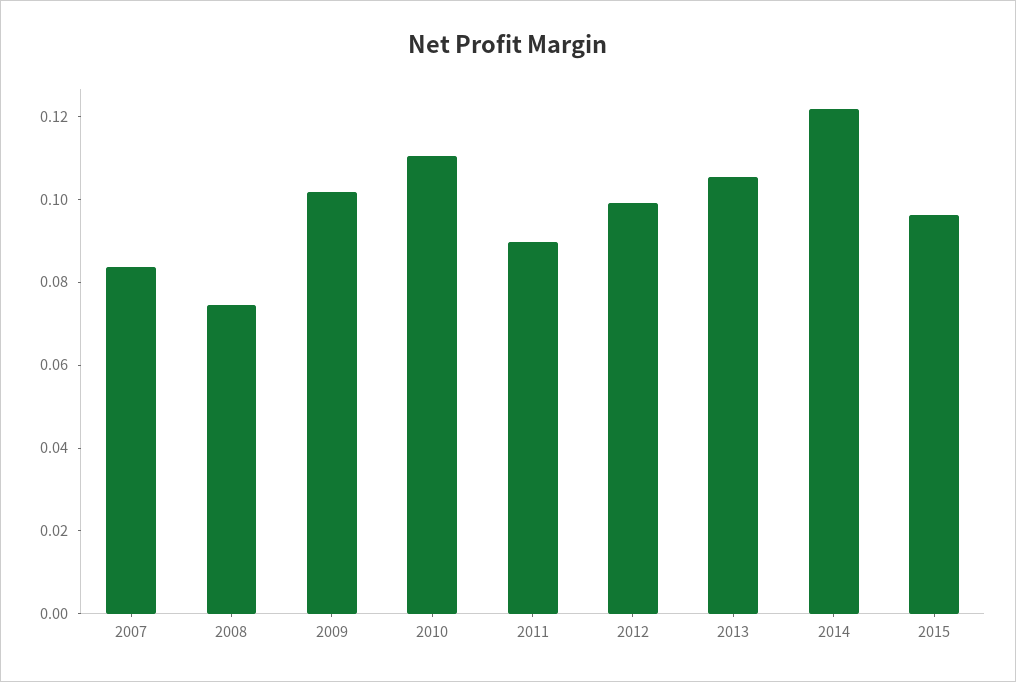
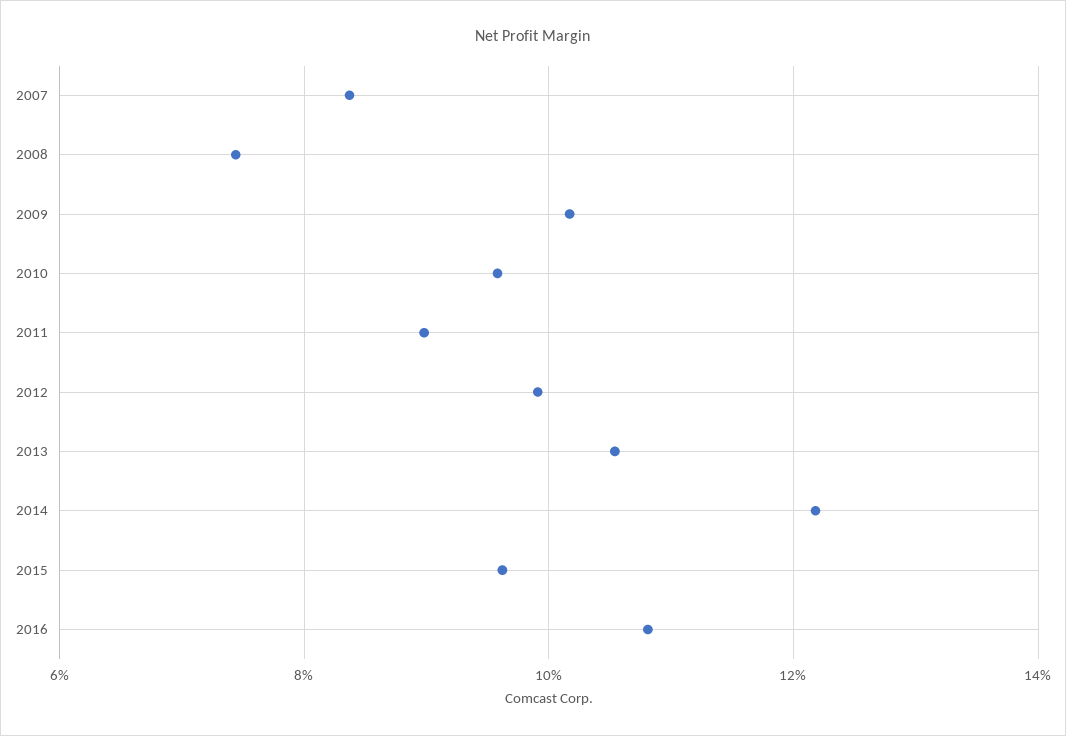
2010: 0.11 -> 0.096
2016: none -> 0.108

